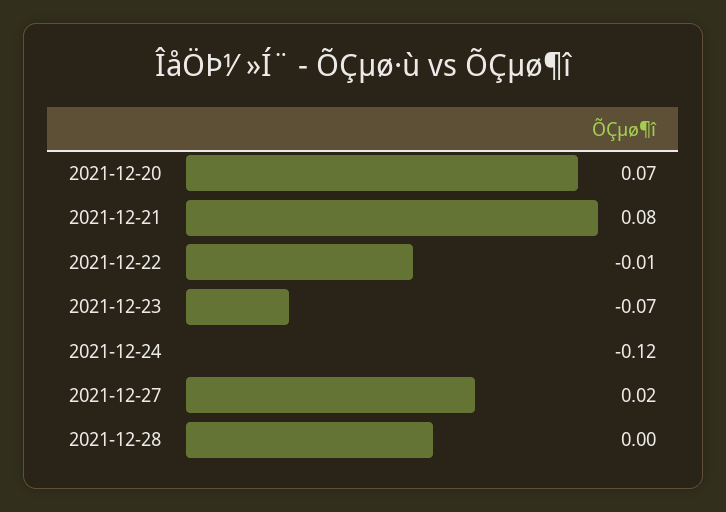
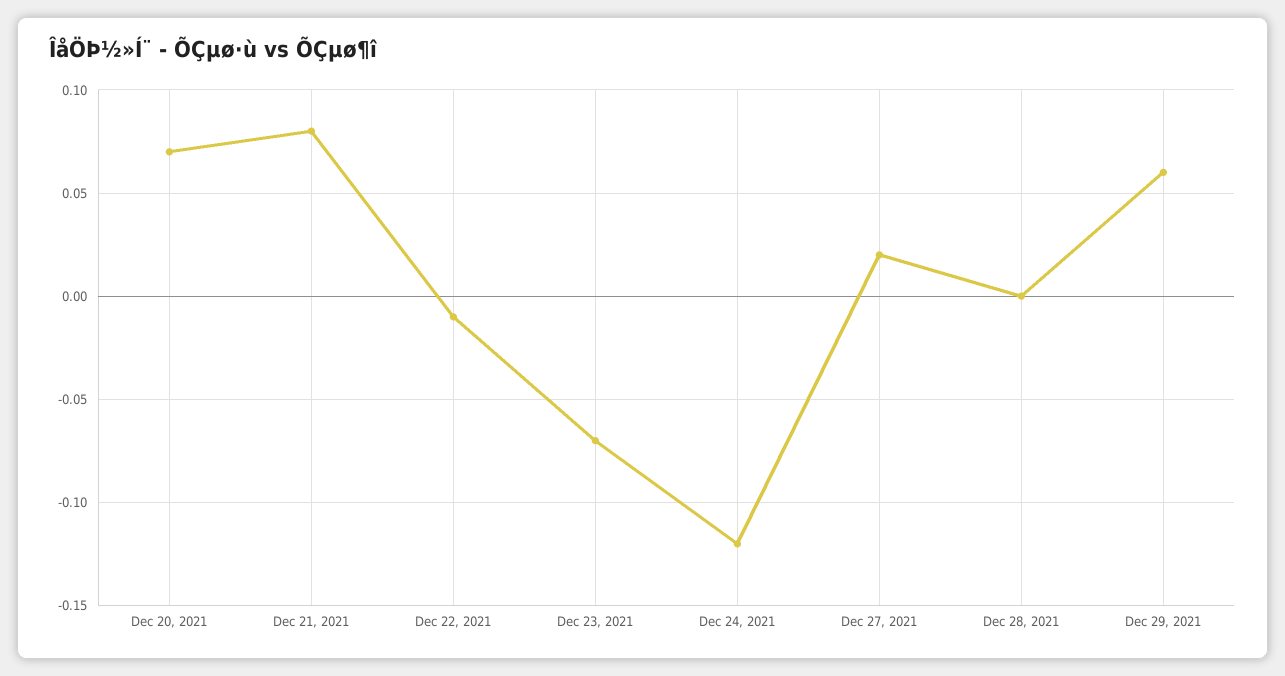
Dec 29, 2021: none -> 0.06

